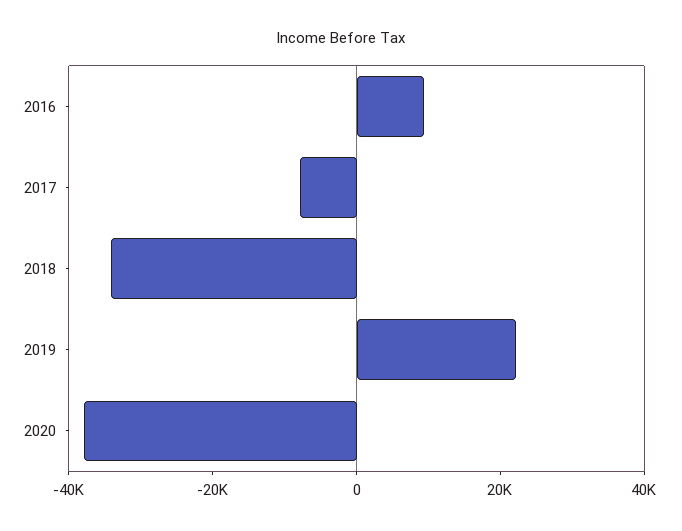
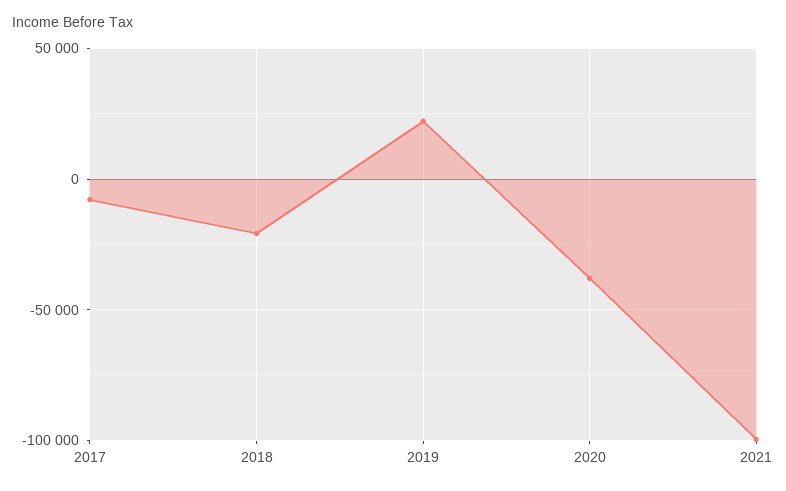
2016: 10000 -> none
2018: -35000 -> -20000
2021: none -> -100000

